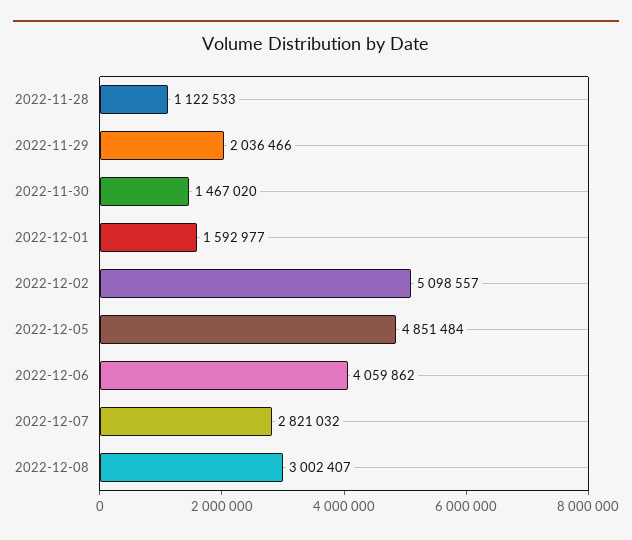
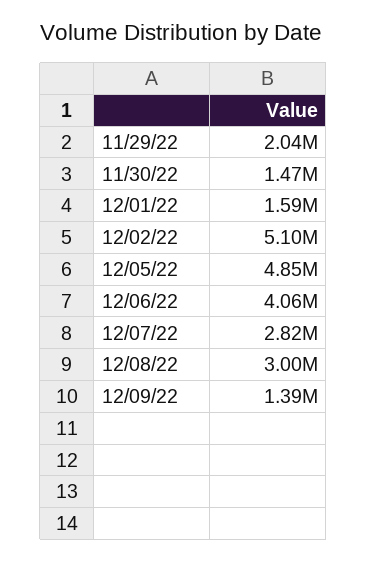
2022-11-28: 1122533 -> none
12/09/22: none -> 1390000

